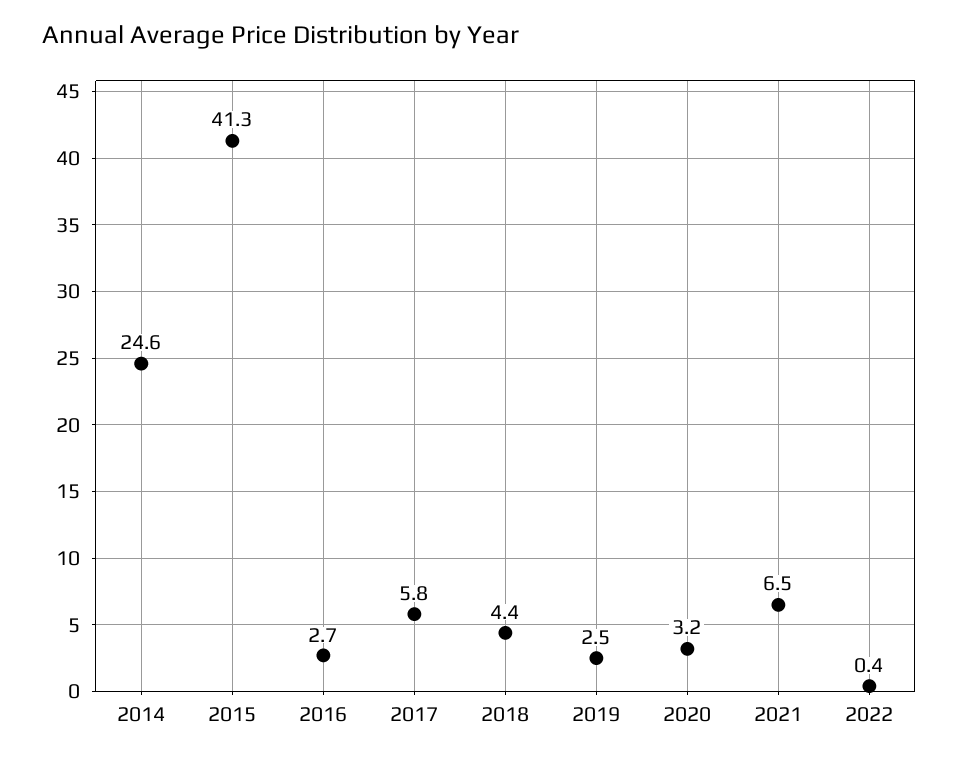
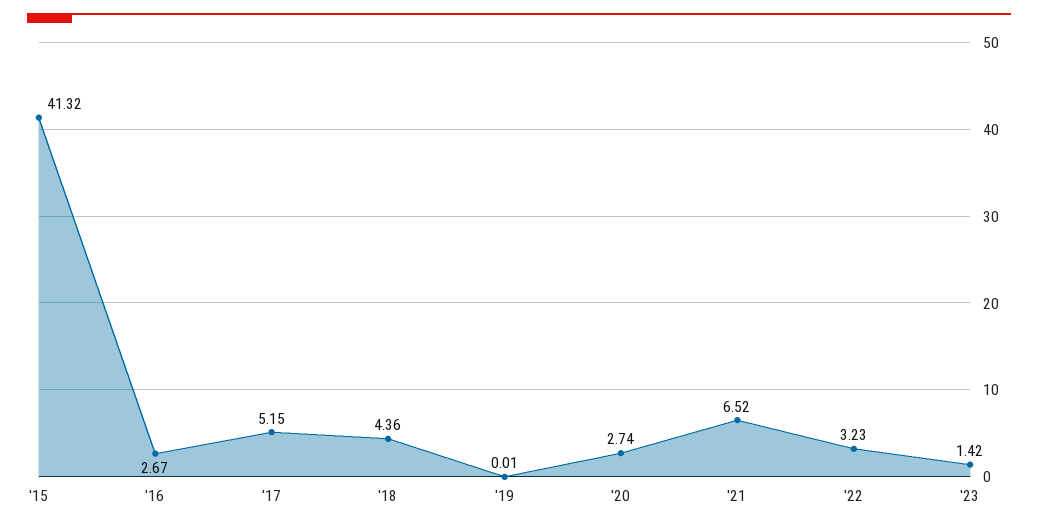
2014: 24.6 -> none
2017: 5.8 -> 5.15
2019: 2.5 -> 0.01
2020: 3.2 -> 2.74
2022: 0.4 -> 3.23
'23: none -> 1.42

